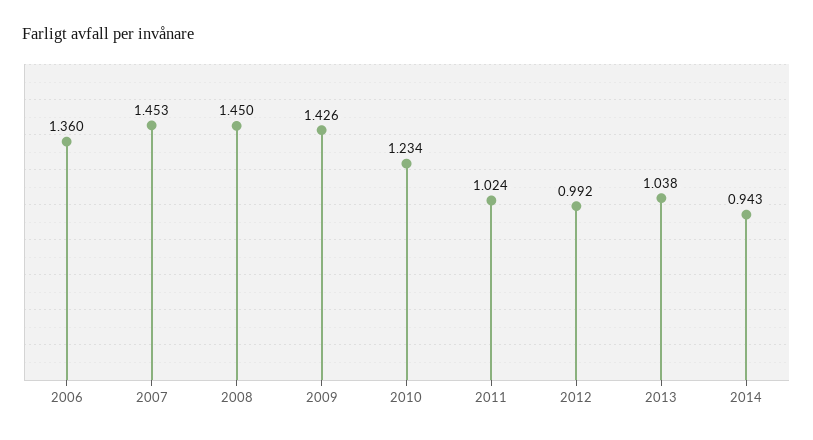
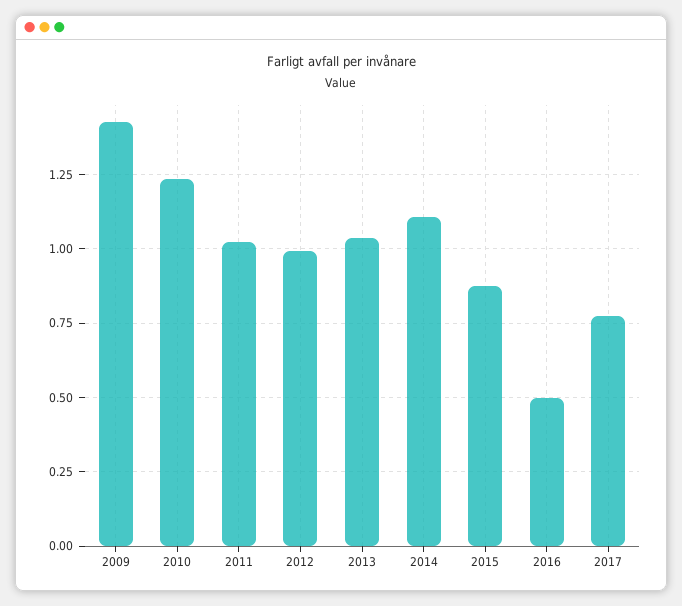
2006: 1.36 -> none
2007: 1.453 -> none
2008: 1.45 -> none
2014: 0.943 -> 1.1
2015: none -> 0.875
2016: none -> 0.5
2017: none -> 0.775

